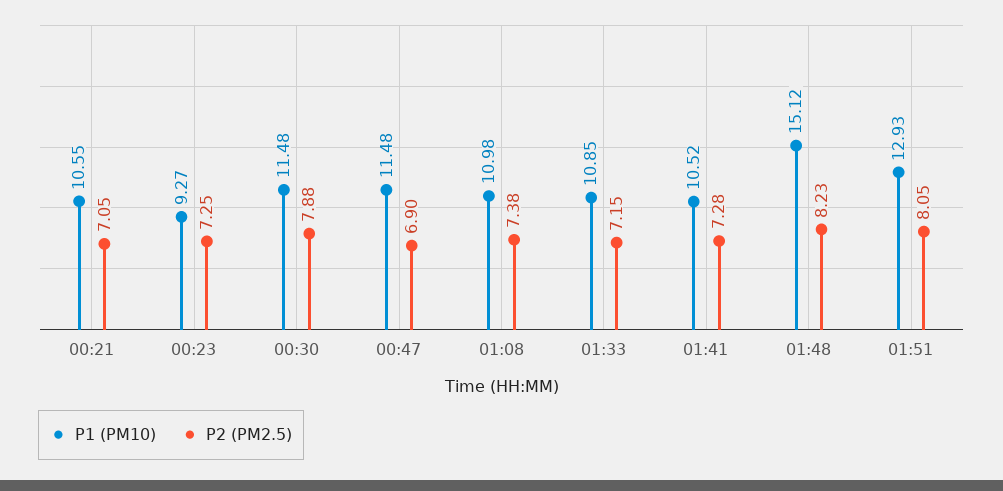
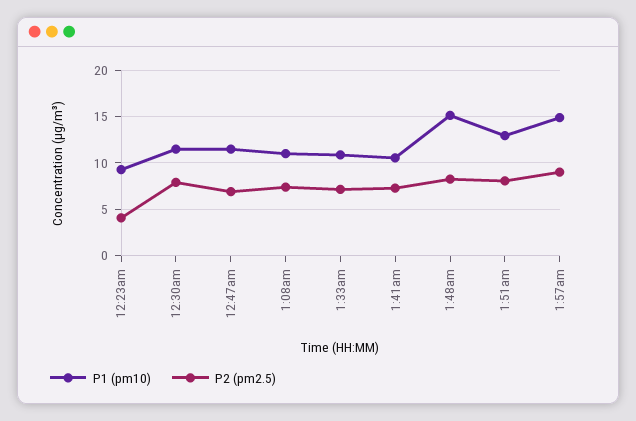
P1 (PM10), 00:21: 10.55 -> none
P2 (PM2.5), 00:21: 7.05 -> none
P2 (PM2.5), 00:23: 7.25 -> 4
P1 (PM10), 1:57am: none -> 15
P2 (PM2.5), 1:57am: none -> 9

